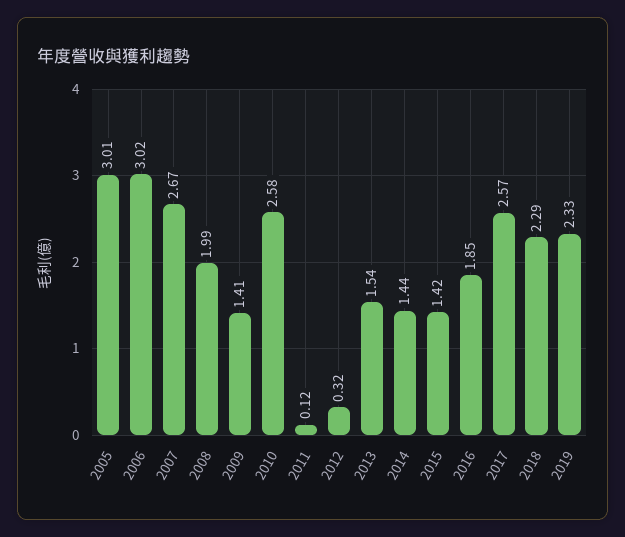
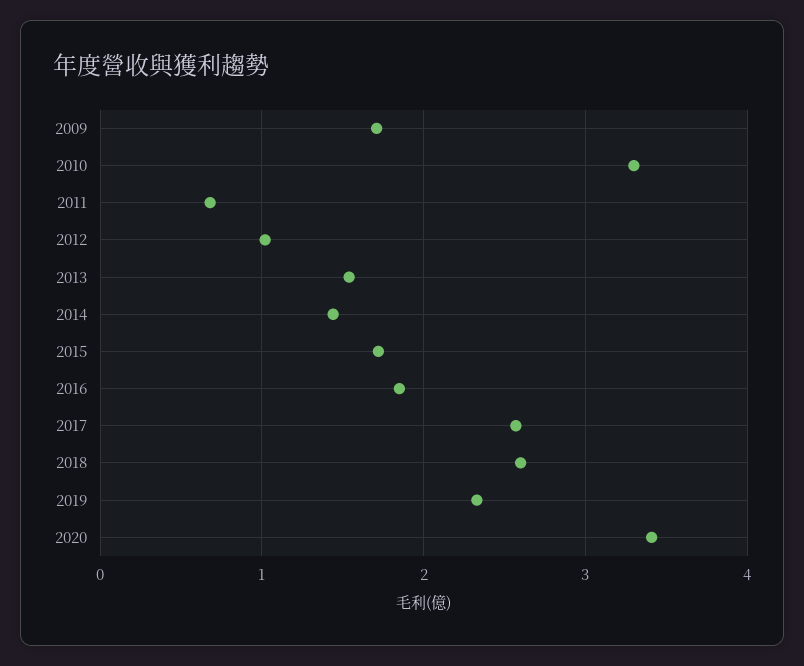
2005: 3.01 -> none
2006: 3.02 -> none
2007: 2.67 -> none
2008: 1.99 -> none
2009: 1.41 -> 1.7
2010: 2.58 -> 3.3
2011: 0.12 -> 0.7
2012: 0.32 -> 1
2015: 1.42 -> 1.7
2018: 2.29 -> 2.6
2020: none -> 3.4

